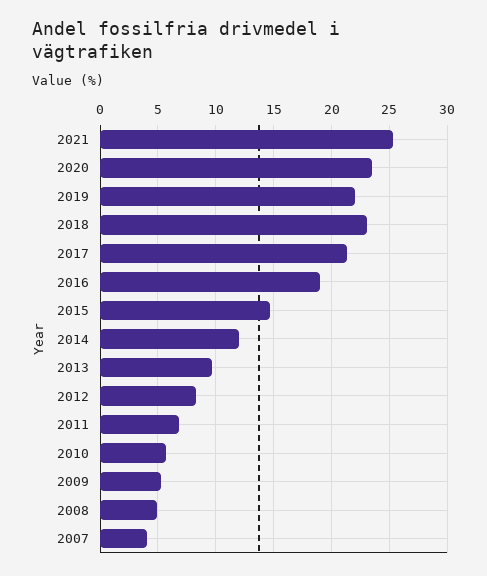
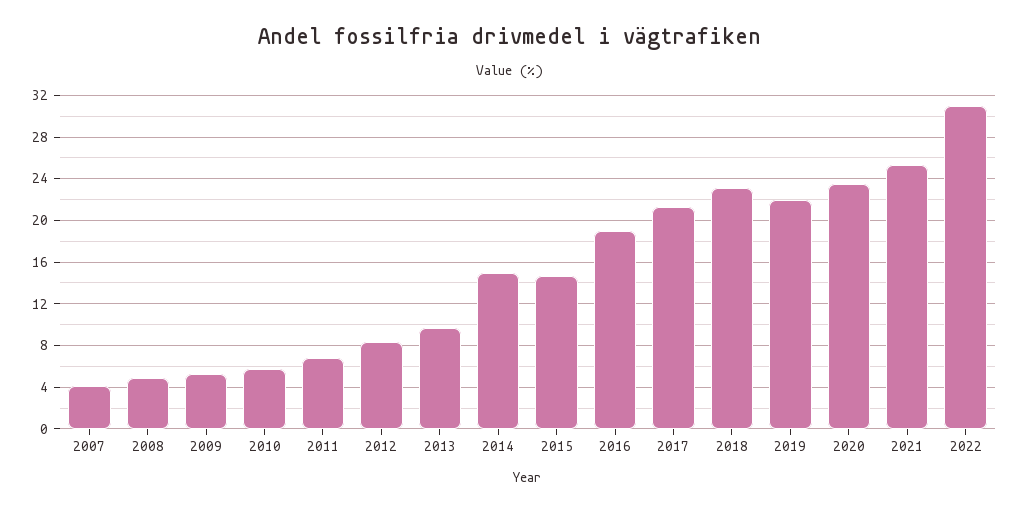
2014: 12 -> 15
2022: none -> 31

